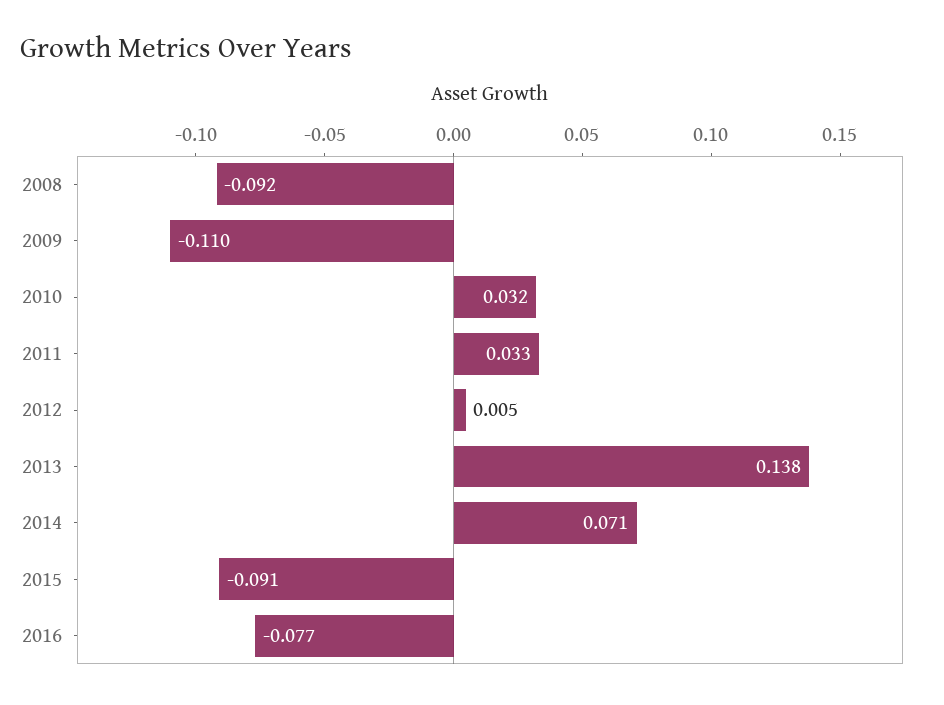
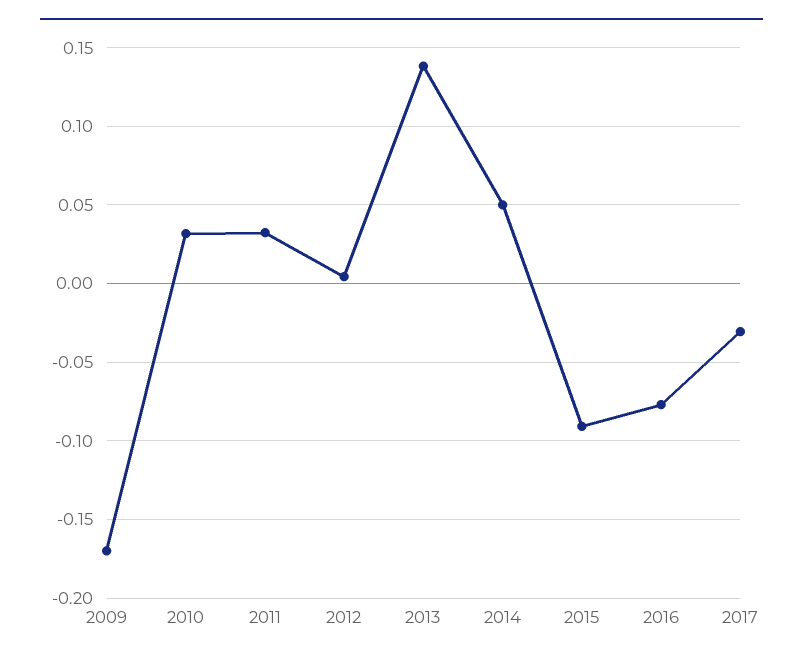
2008: -0.092 -> none
2009: -0.11 -> -0.17
2014: 0.071 -> 0.05
2017: none -> -0.03

